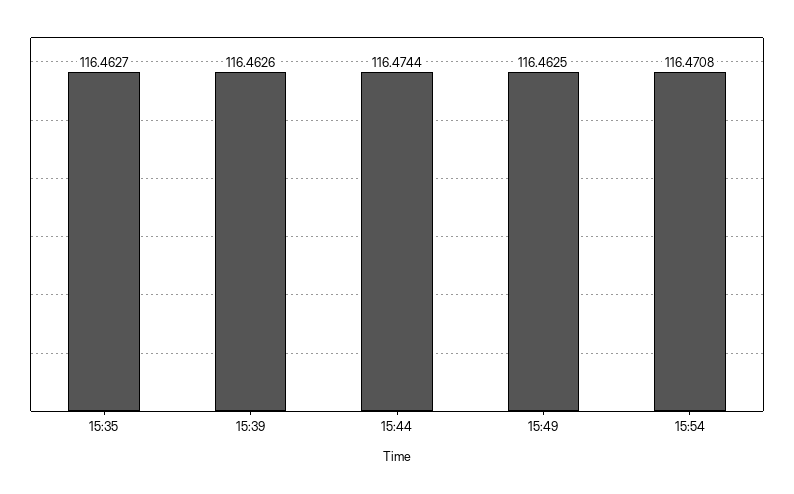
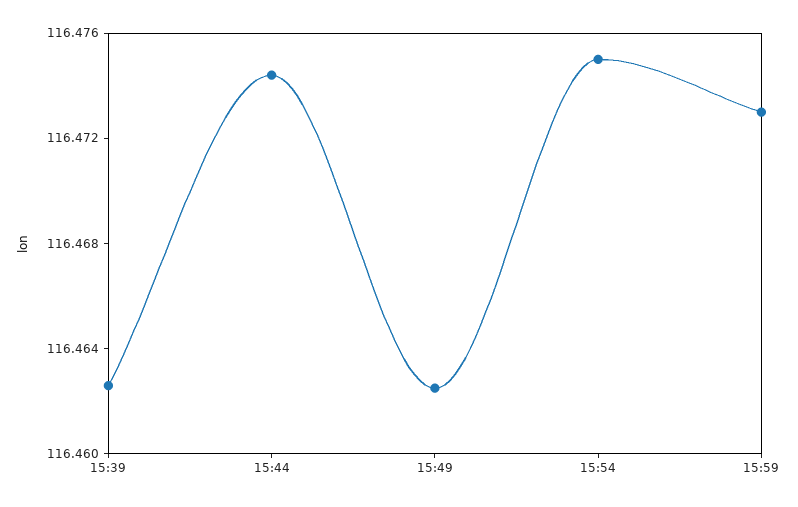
15:35: 116.4627 -> none
15:54: 116.4708 -> 116.475
15:59: none -> 116.473

